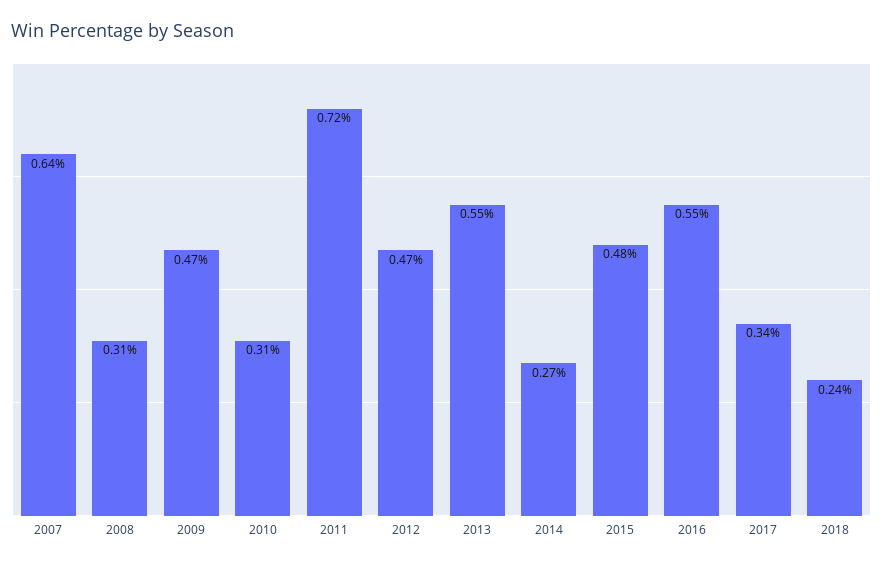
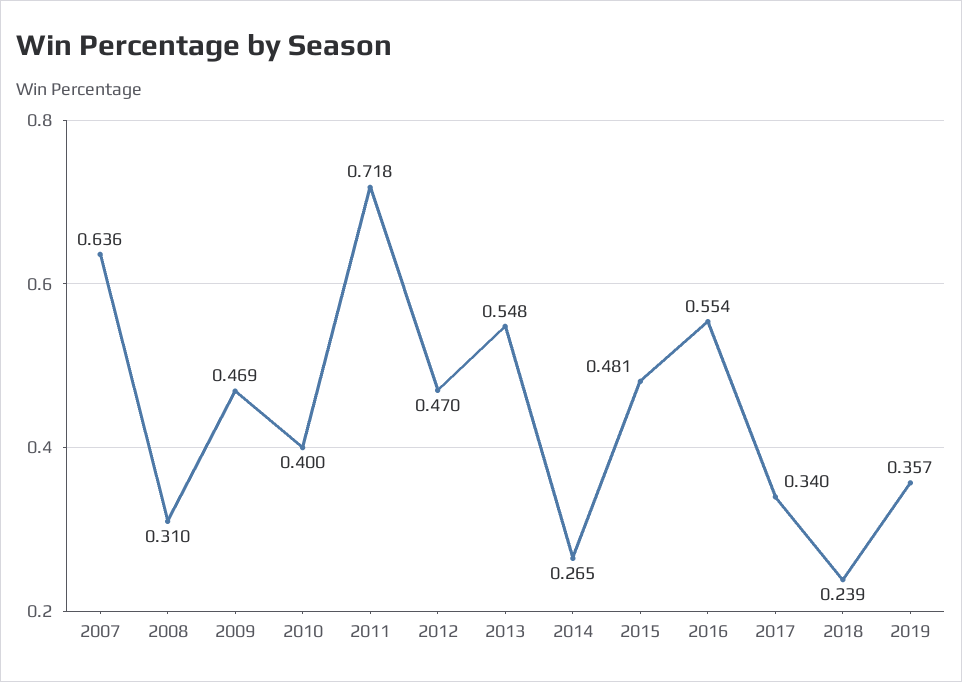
2010: 0.31 -> 0.4
2019: none -> 0.357

